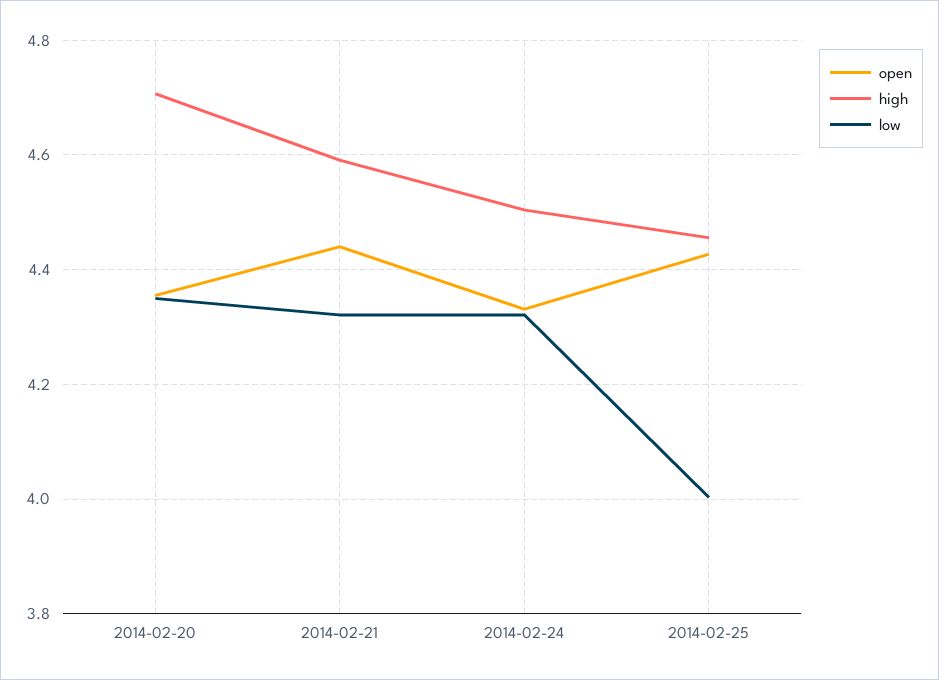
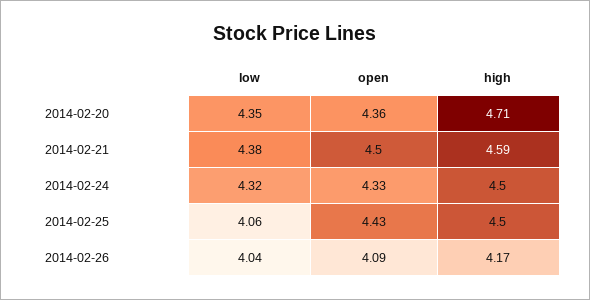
open, 2014-02-21: 4.44 -> 4.5
low, 2014-02-21: 4.32 -> 4.38
high, 2014-02-25: 4.46 -> 4.5
low, 2014-02-25: 4 -> 4.06
low, 2014-02-26: none -> 4.04
open, 2014-02-26: none -> 4.09
high, 2014-02-26: none -> 4.17

